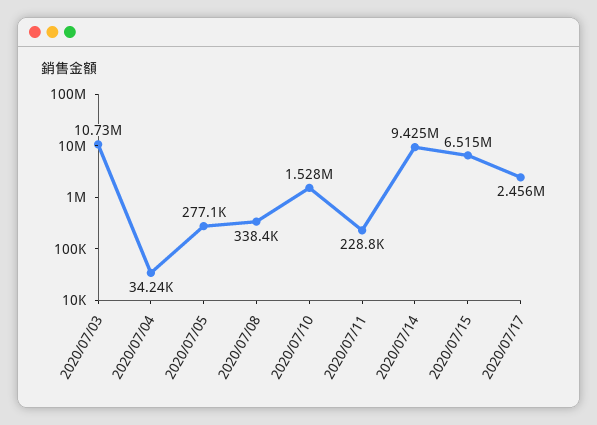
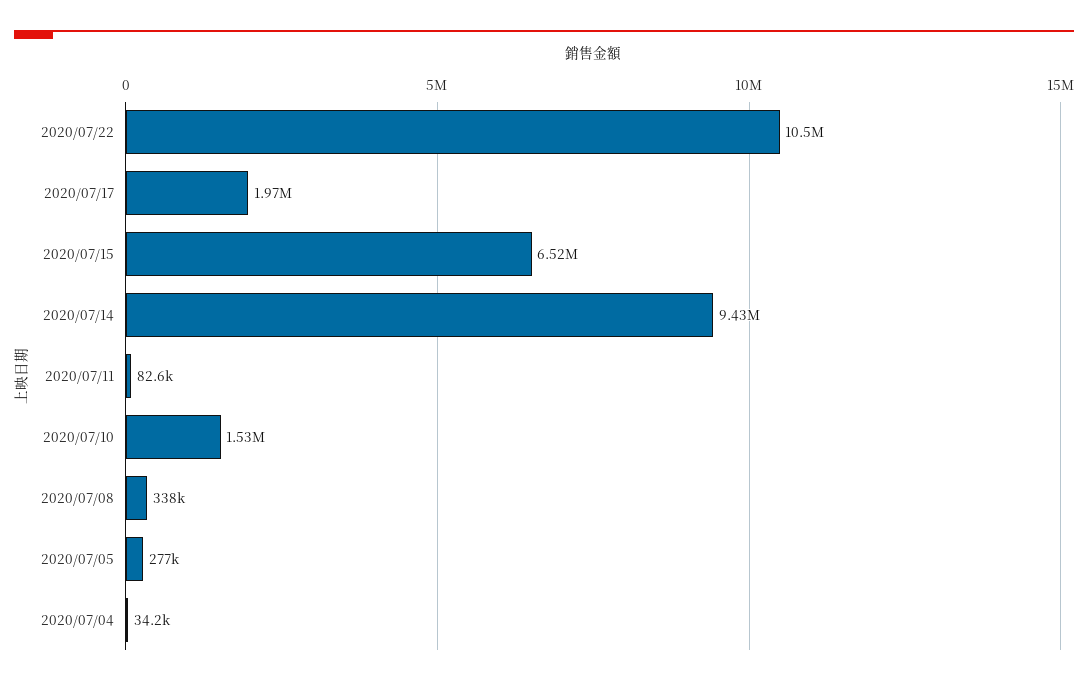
2020/07/03: 10730000 -> none
2020/07/11: 228800 -> 82600
2020/07/17: 2456000 -> 1970000
2020/07/22: none -> 10500000

